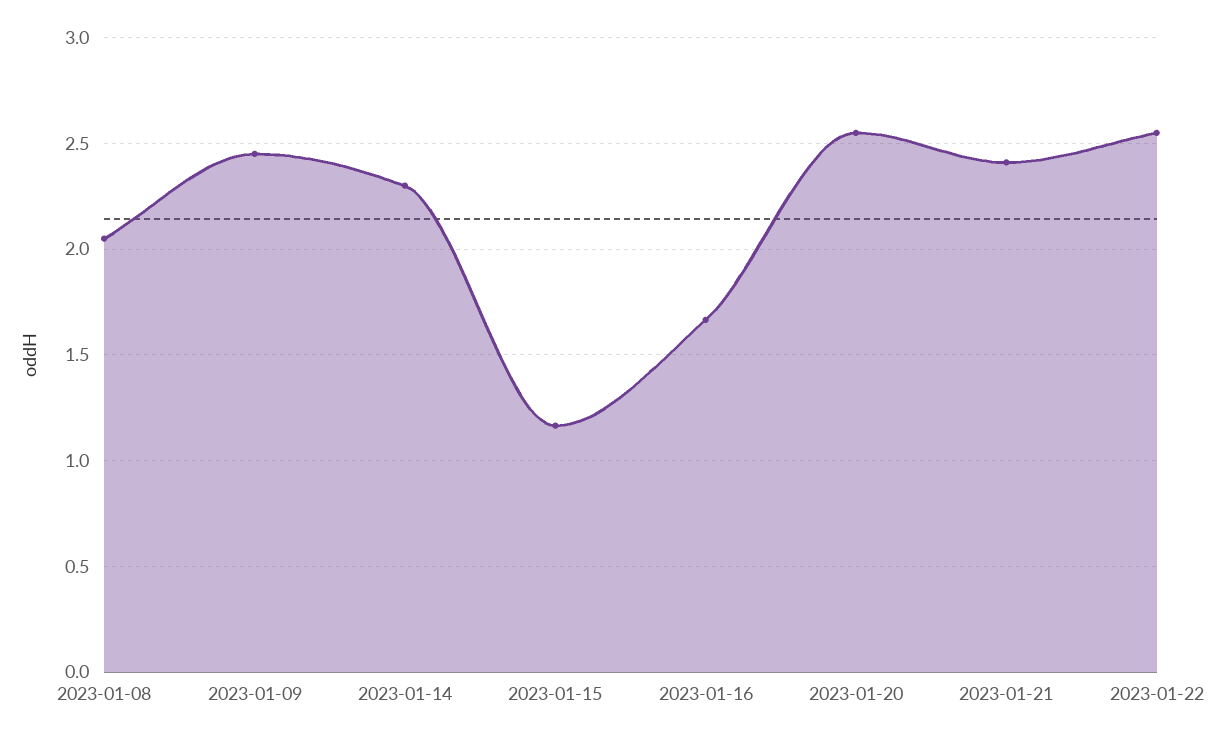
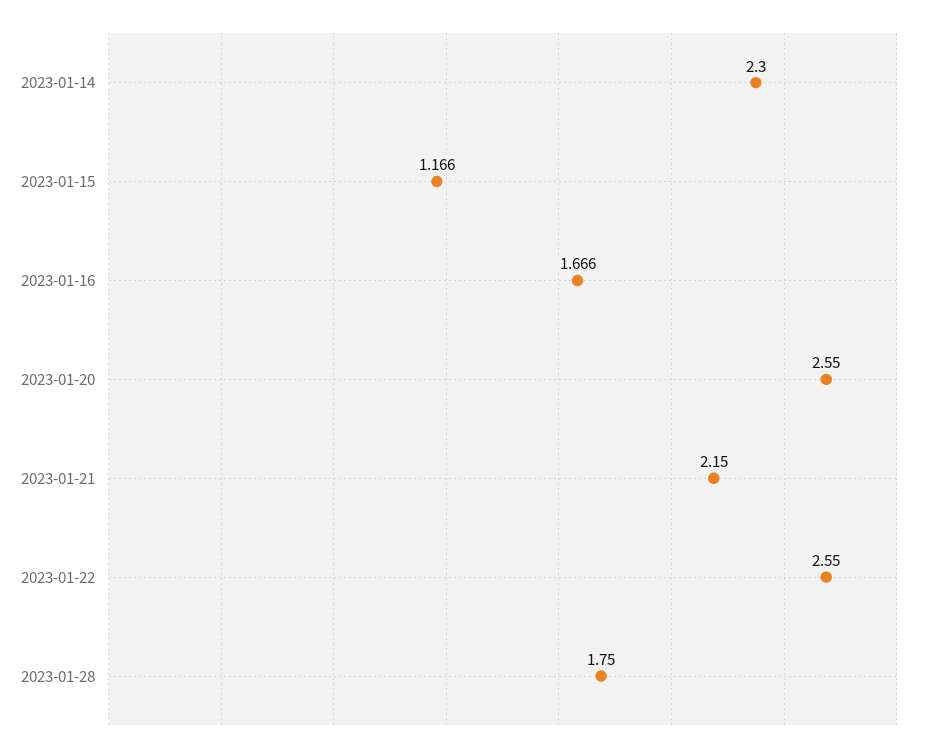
2023-01-08: 2.05 -> none
2023-01-09: 2.45 -> none
2023-01-21: 2.4 -> 2.15
2023-01-28: none -> 1.75

